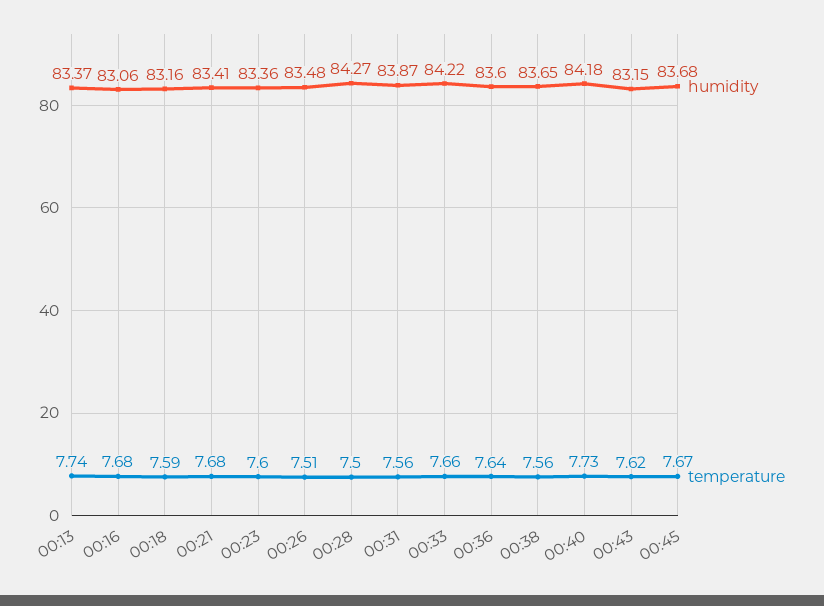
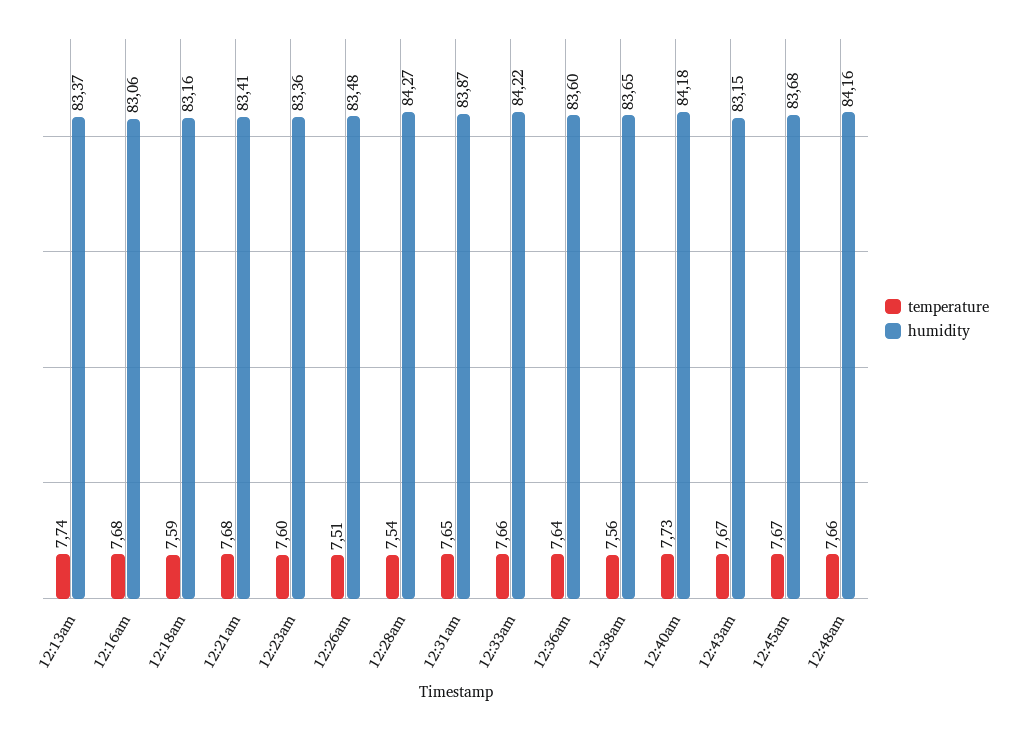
temperature, 00:28: 7.5 -> 7.54
temperature, 00:31: 7.56 -> 7.65
temperature, 00:43: 7.62 -> 7.67
temperature, 12:48am: none -> 7.66
humidity, 12:48am: none -> 84.16

